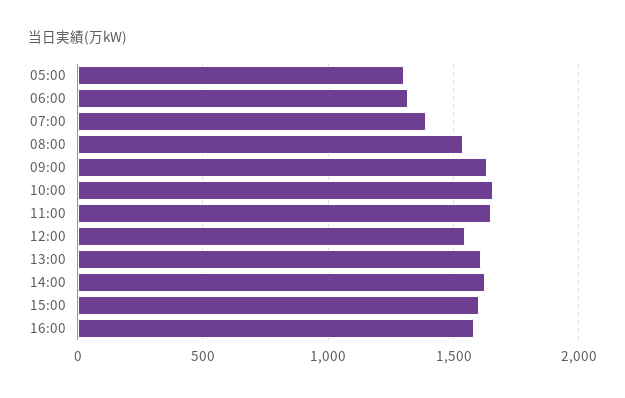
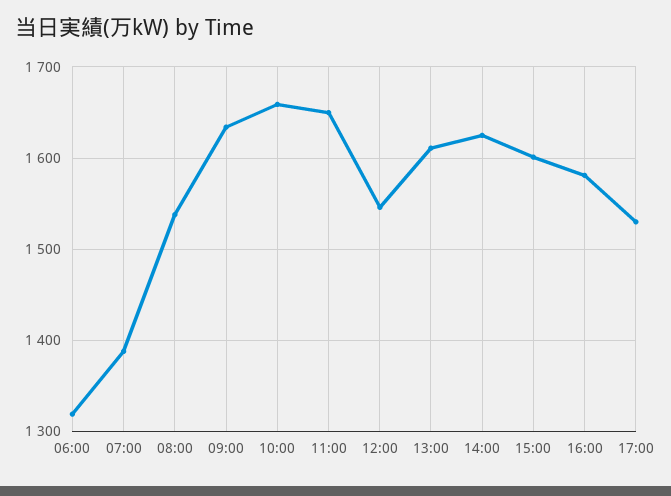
05:00: 1300 -> none
17:00: none -> 1530

